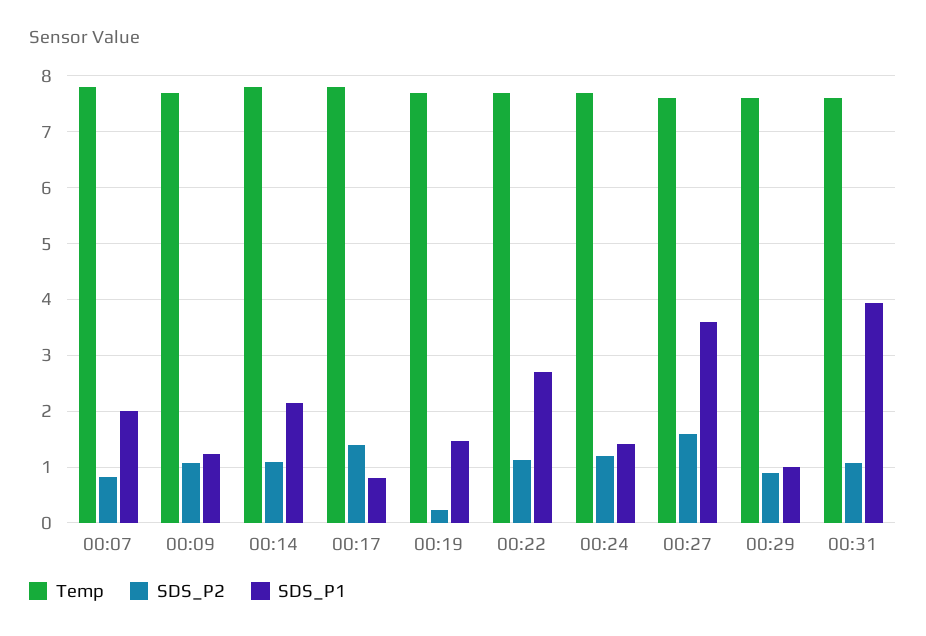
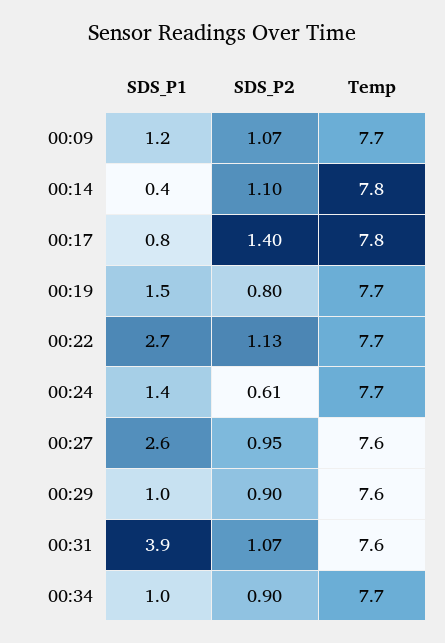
Temp, 00:07: 7.8 -> none
SDS_P2, 00:07: 0.8 -> none
SDS_P1, 00:07: 2 -> none
SDS_P1, 00:14: 2.2 -> 0.4
SDS_P2, 00:19: 0.2 -> 0.8
SDS_P2, 00:24: 1.2 -> 0.61
SDS_P2, 00:27: 1.6 -> 0.95
SDS_P1, 00:27: 3.6 -> 2.6
SDS_P1, 00:34: none -> 1
SDS_P2, 00:34: none -> 0.9
Temp, 00:34: none -> 7.7

